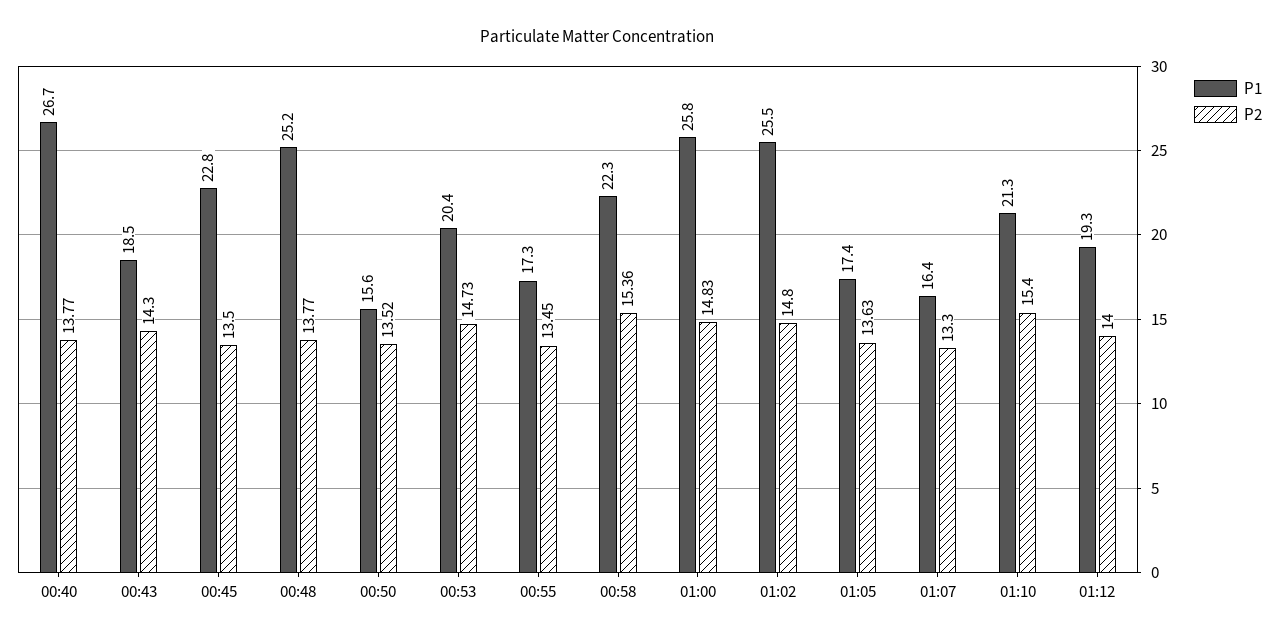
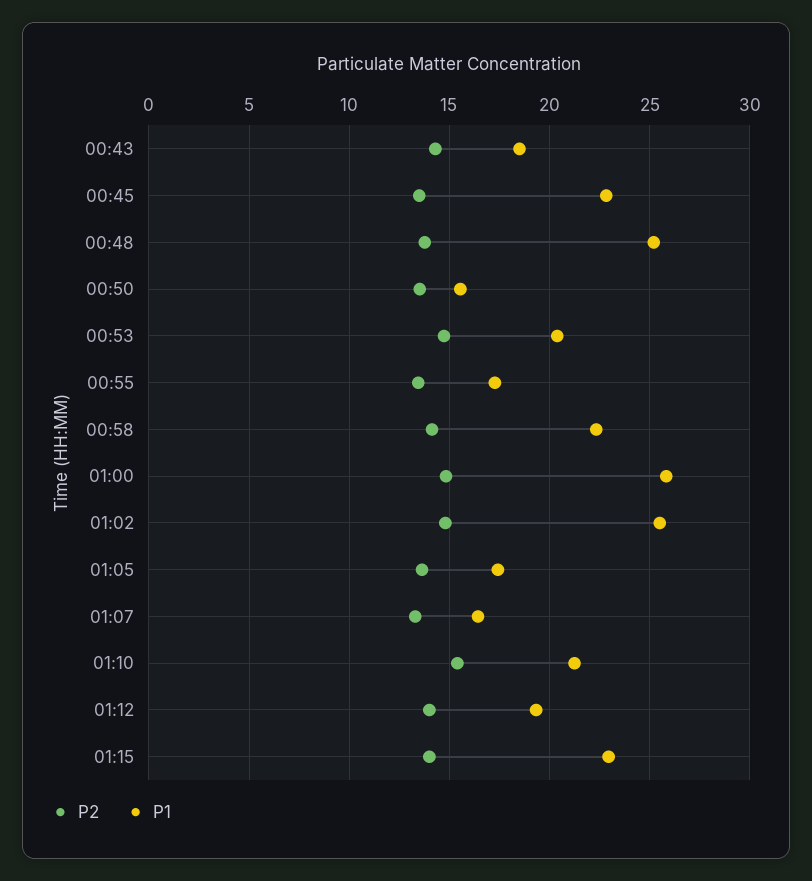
P1, 00:40: 26.7 -> none
P2, 00:40: 13.77 -> none
P2, 00:58: 15.36 -> 14
P2, 01:15: none -> 14
P1, 01:15: none -> 23

